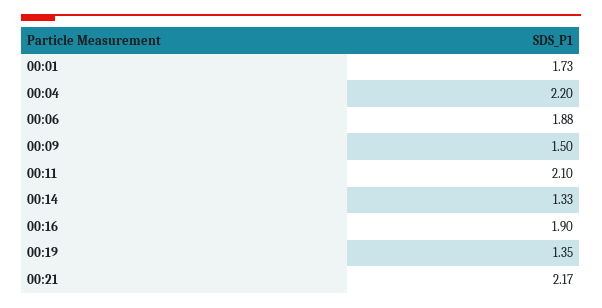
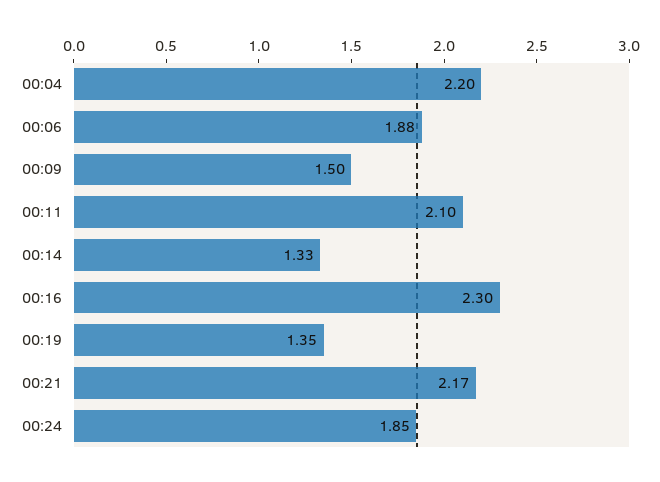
00:01: 1.73 -> none
00:16: 1.9 -> 2.3
00:24: none -> 1.85

